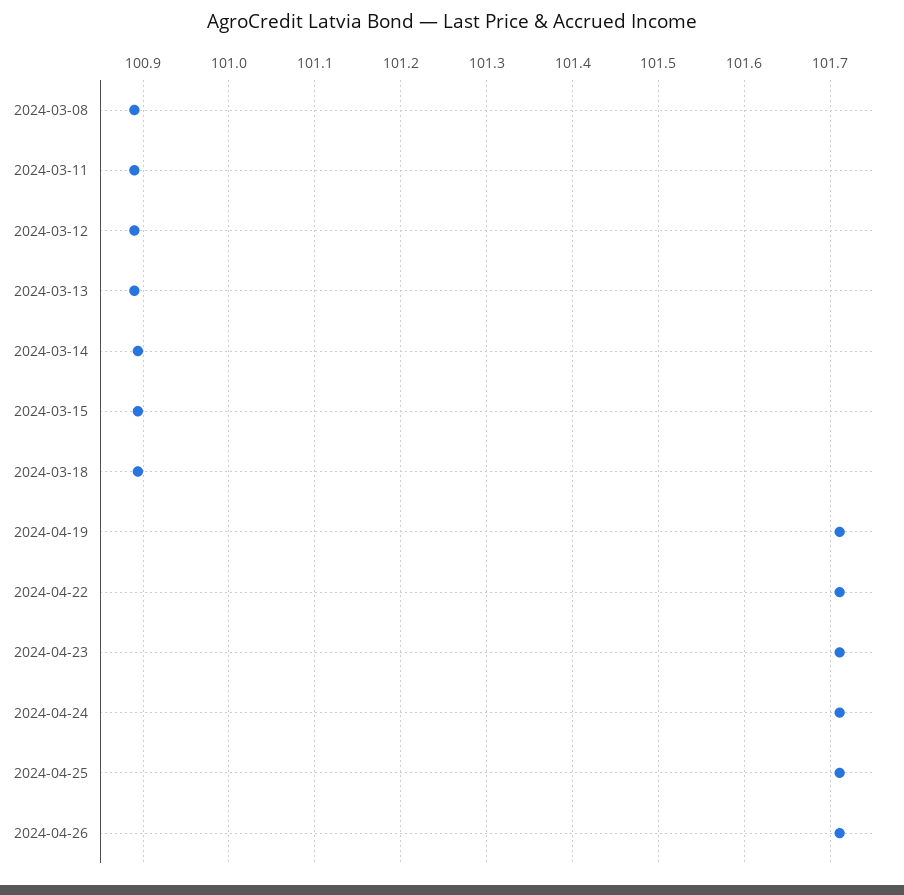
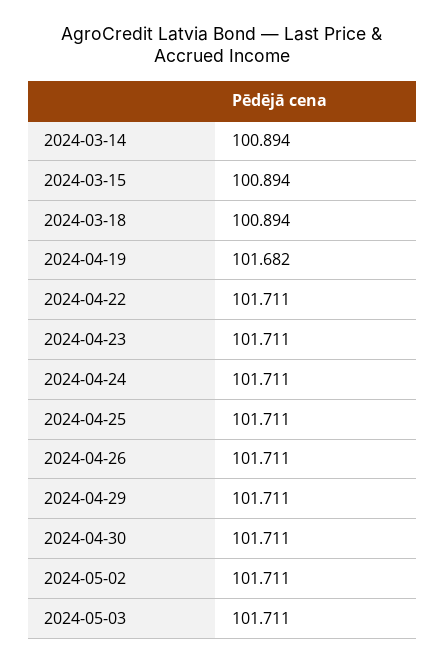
2024-03-08: 100.89 -> none
2024-03-11: 100.89 -> none
2024-03-12: 100.89 -> none
2024-03-13: 100.89 -> none
2024-04-19: 101.71 -> 101.682
2024-04-29: none -> 101.711
2024-04-30: none -> 101.711
2024-05-02: none -> 101.711
2024-05-03: none -> 101.711

